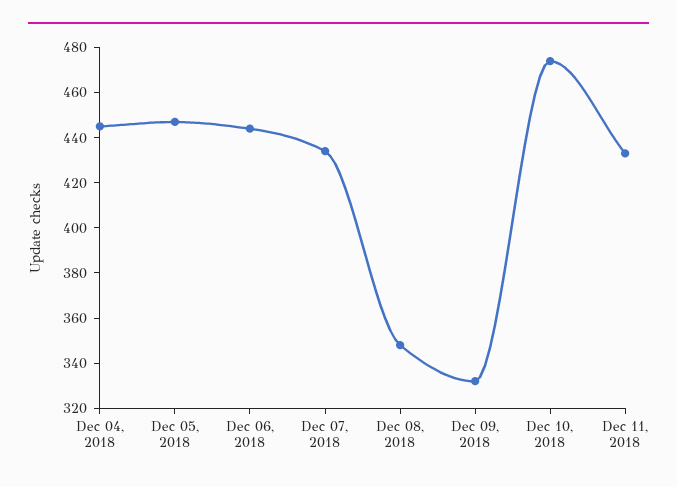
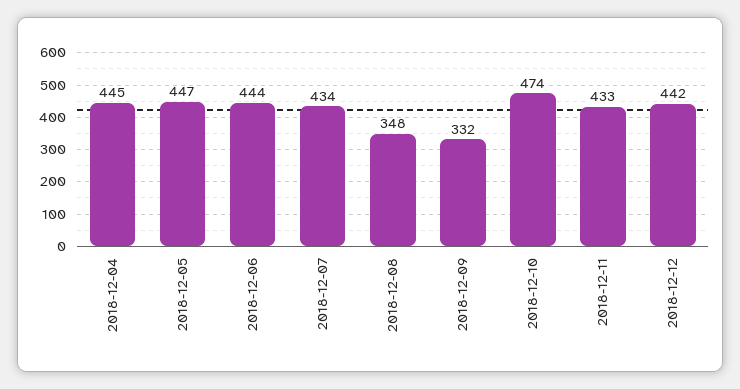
2018-12-12: none -> 442

